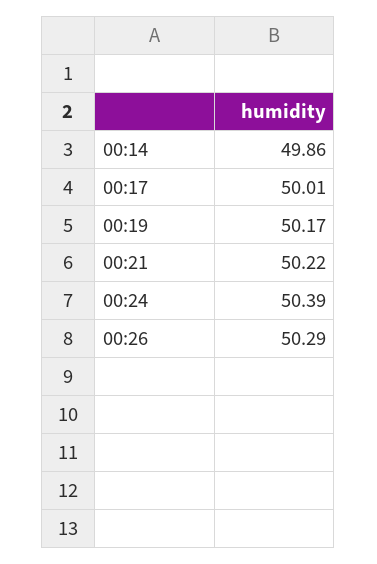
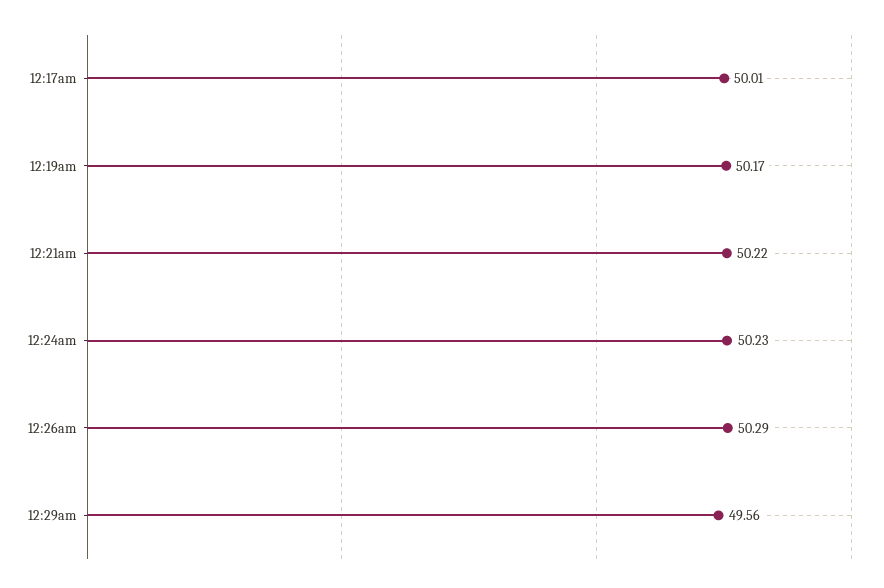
00:14: 49.86 -> none
00:24: 50.39 -> 50.23
12:29am: none -> 49.56

